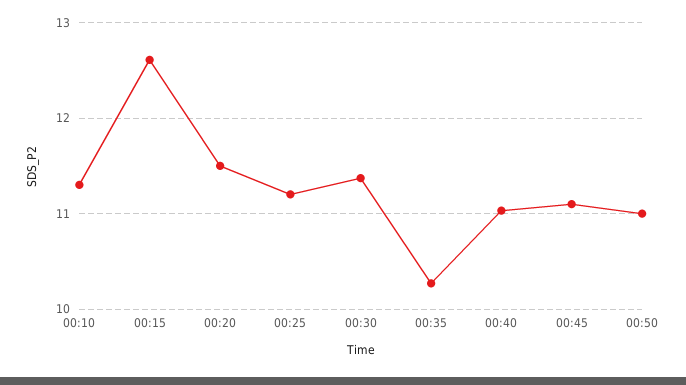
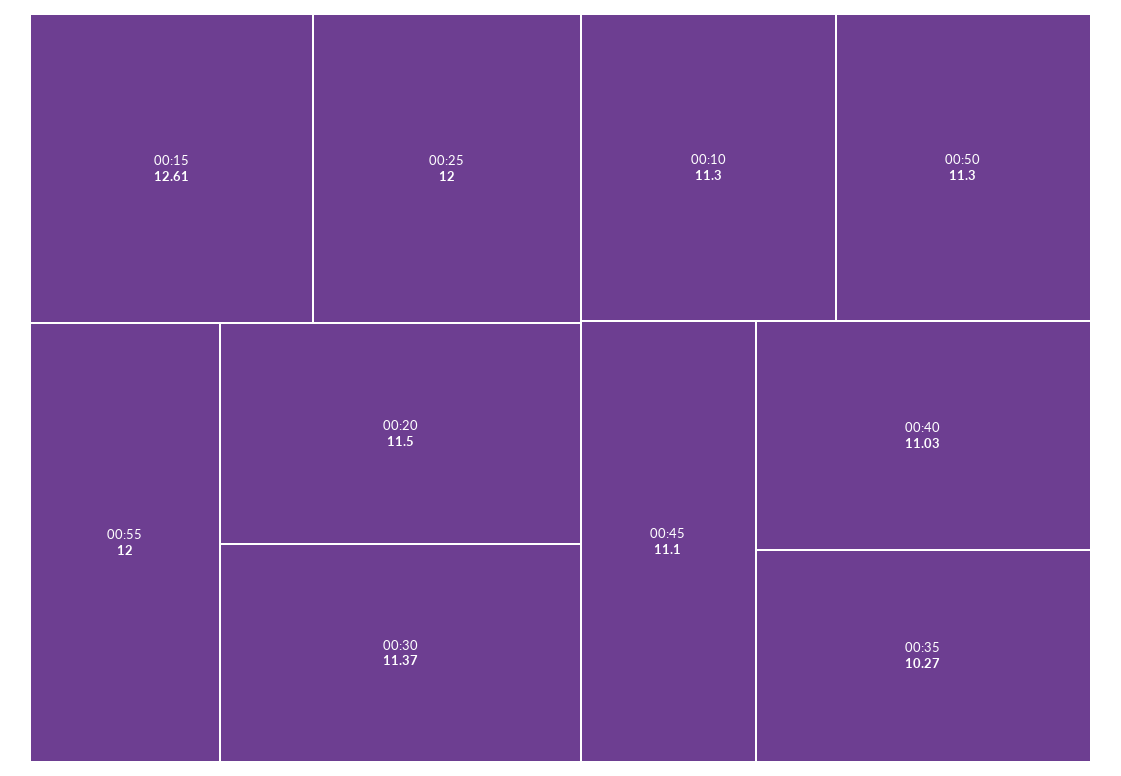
00:25: 11.2 -> 12
00:50: 11 -> 11.3
00:55: none -> 12

